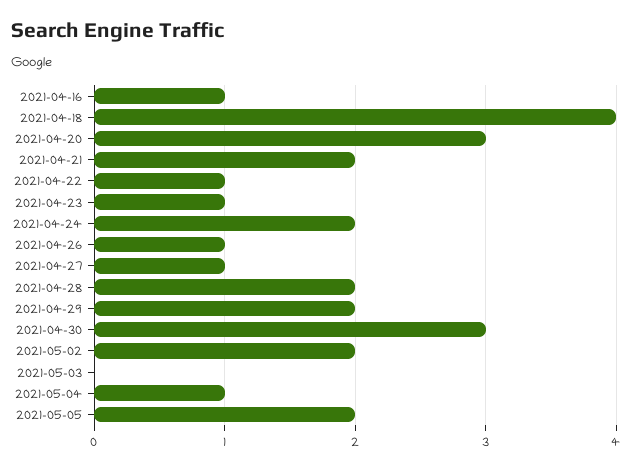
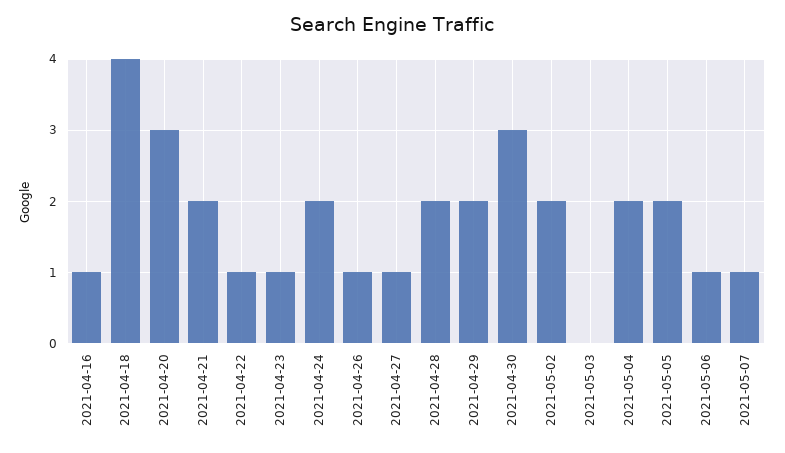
2021-05-04: 1 -> 2
2021-05-06: none -> 1
2021-05-07: none -> 1

